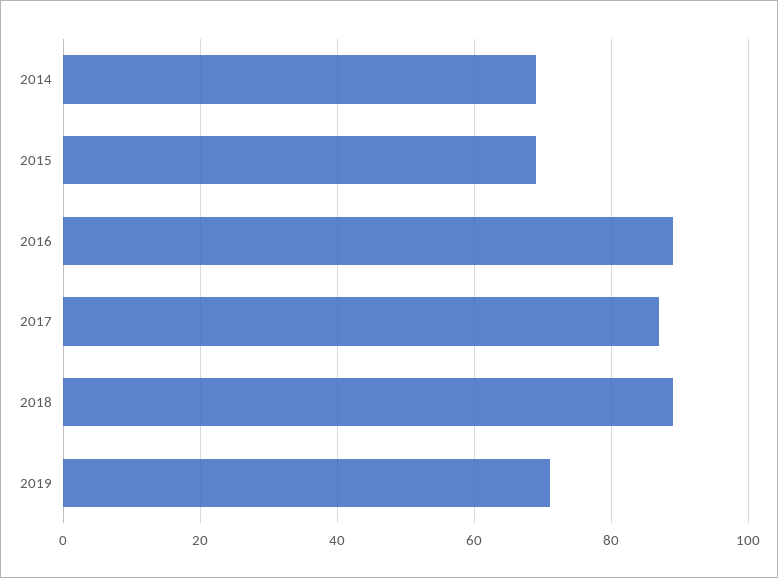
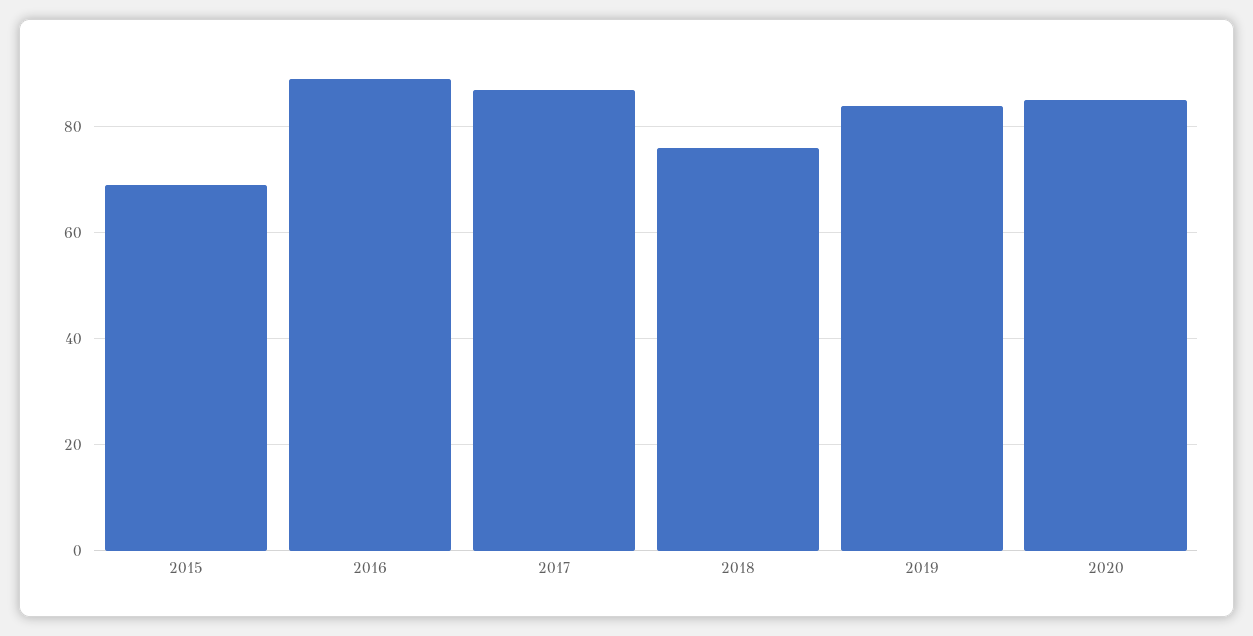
2014: 70 -> none
2018: 90 -> 75
2019: 70 -> 85
2020: none -> 85

